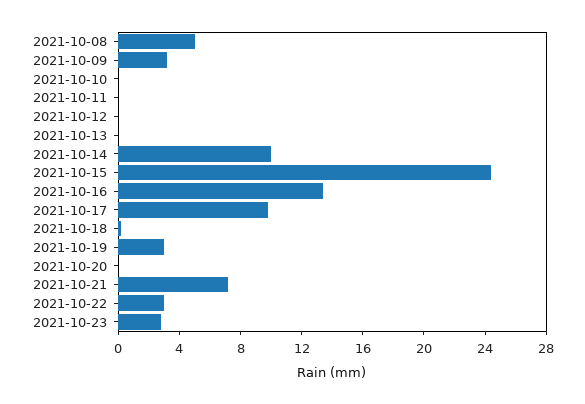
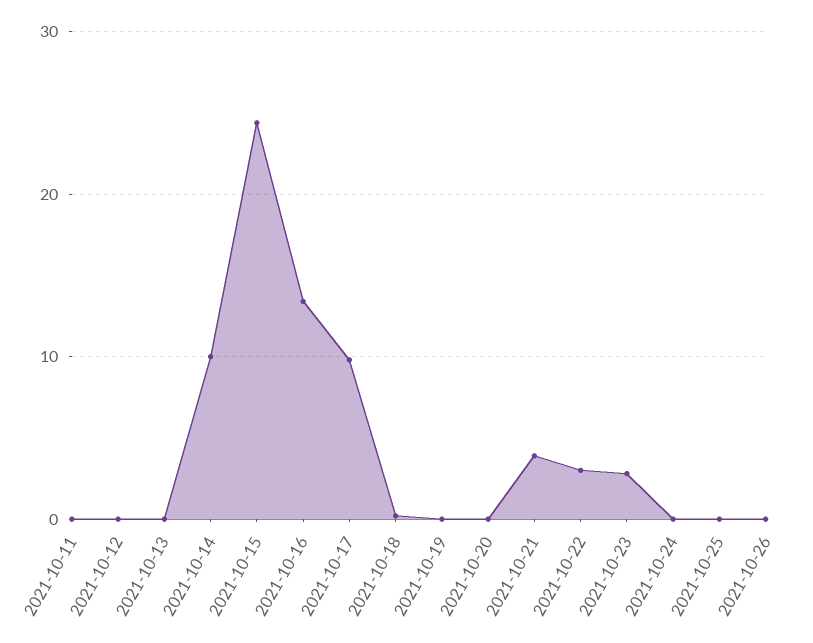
2021-10-08: 5 -> none
2021-10-09: 3 -> none
2021-10-10: 0 -> none
2021-10-19: 3 -> 0
2021-10-21: 7 -> 4
2021-10-24: none -> 0
2021-10-25: none -> 0
2021-10-26: none -> 0

